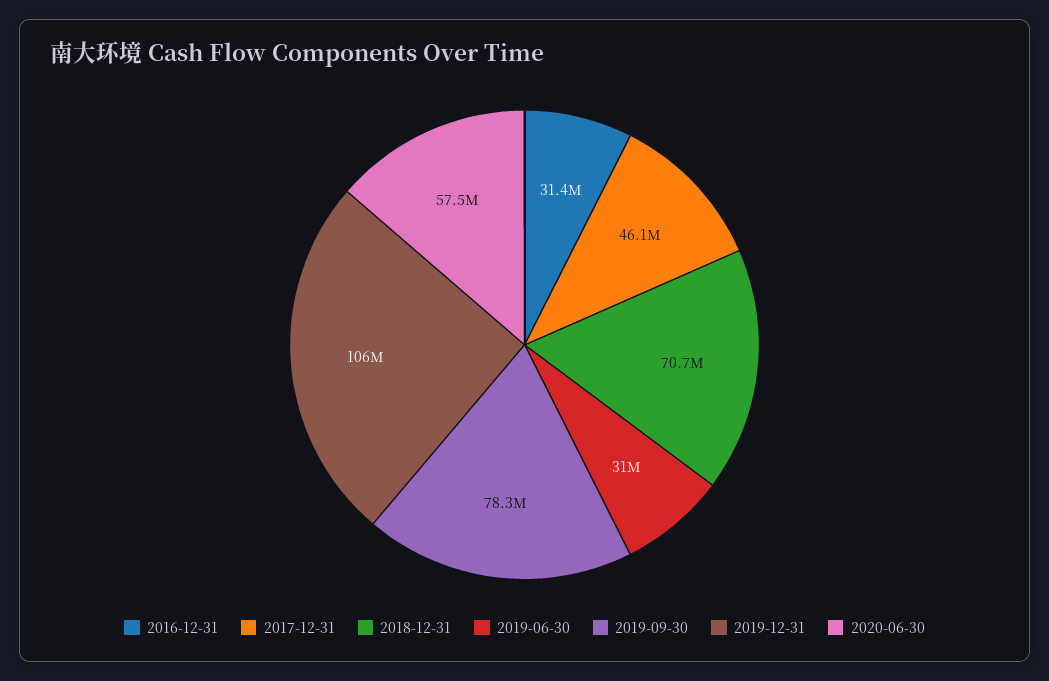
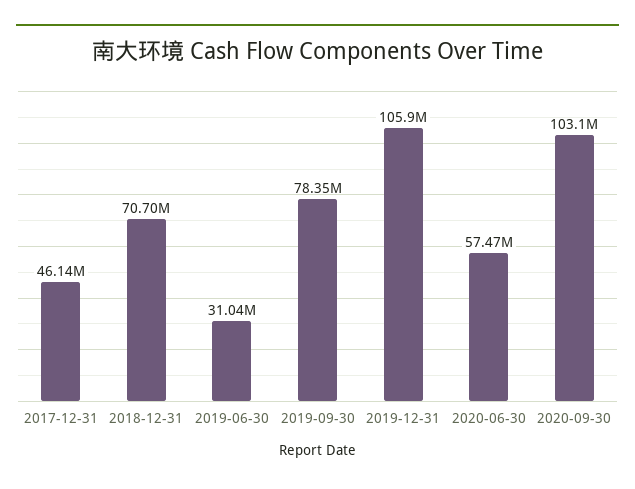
2016-12-31: 31400000 -> none
2020-09-30: none -> 103100000

